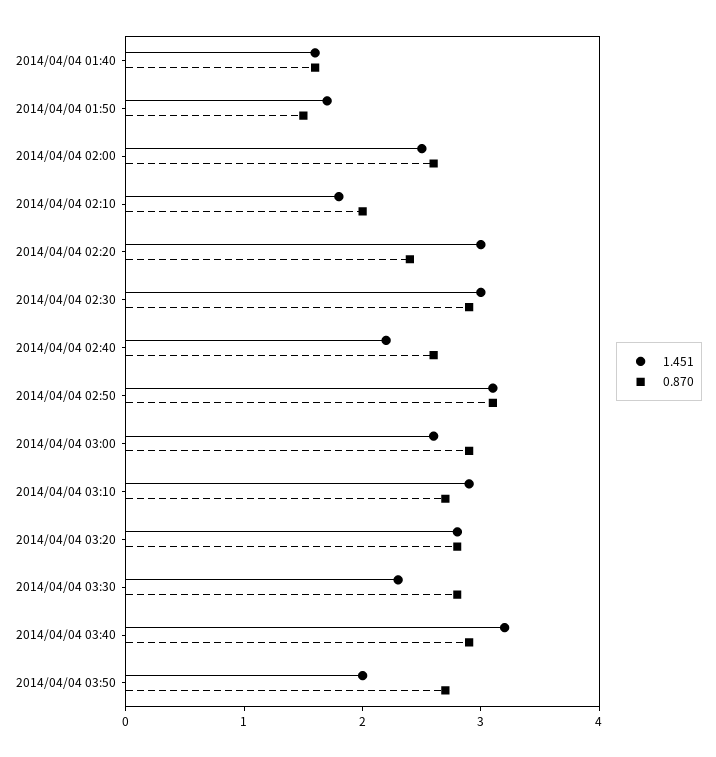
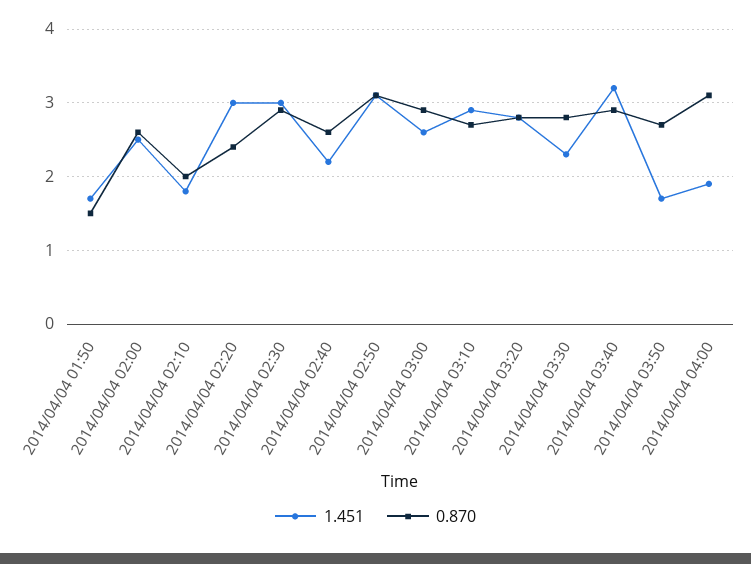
1.451, 2014/04/04 01:40: 1.6 -> none
0.870, 2014/04/04 01:40: 1.6 -> none
1.451, 2014/04/04 03:50: 2 -> 1.7
1.451, 2014/04/04 04:00: none -> 1.9
0.870, 2014/04/04 04:00: none -> 3.1

